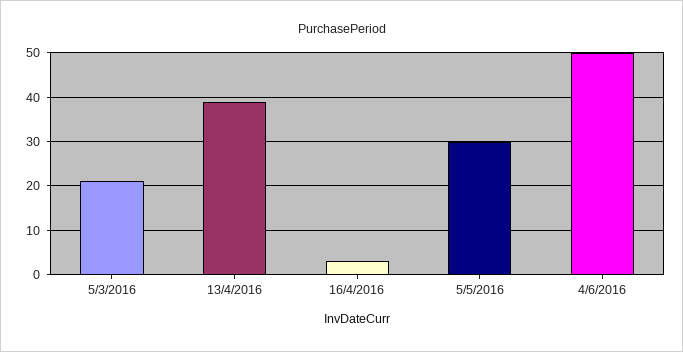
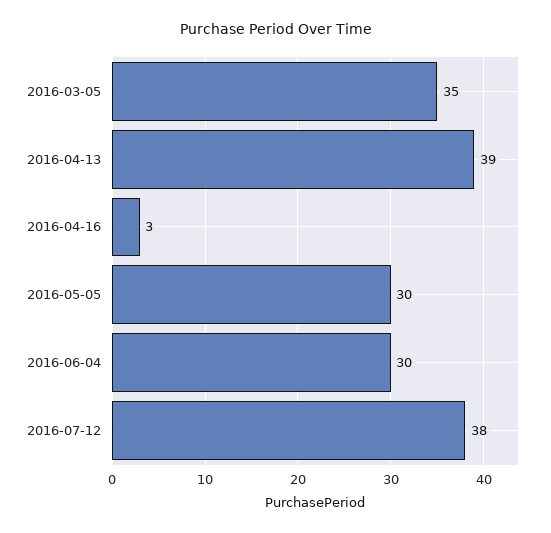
5/3/2016: 20 -> 35
4/6/2016: 50 -> 30
2016-07-12: none -> 38

